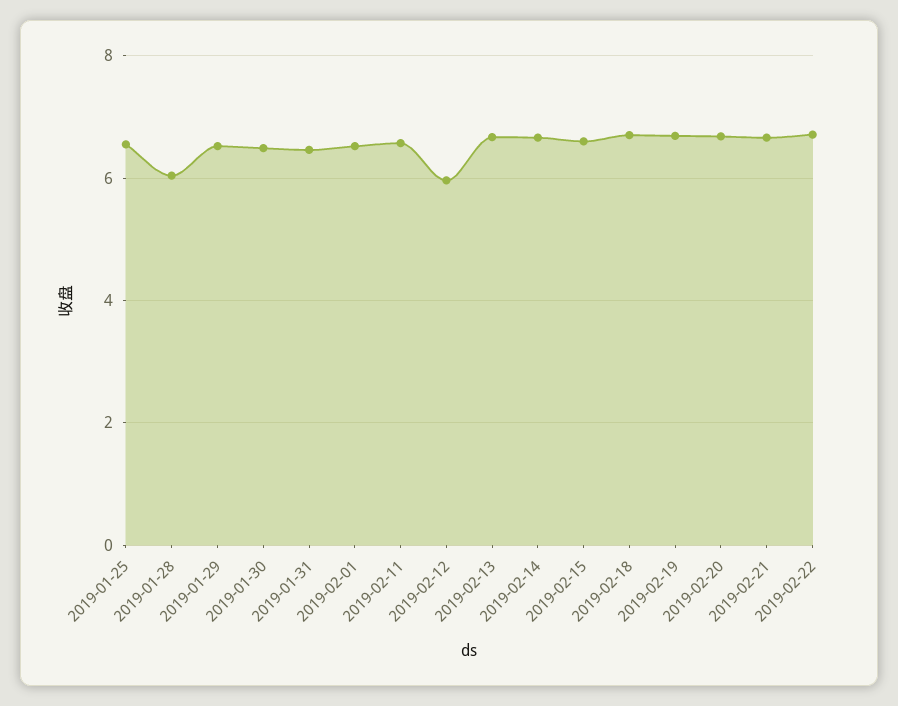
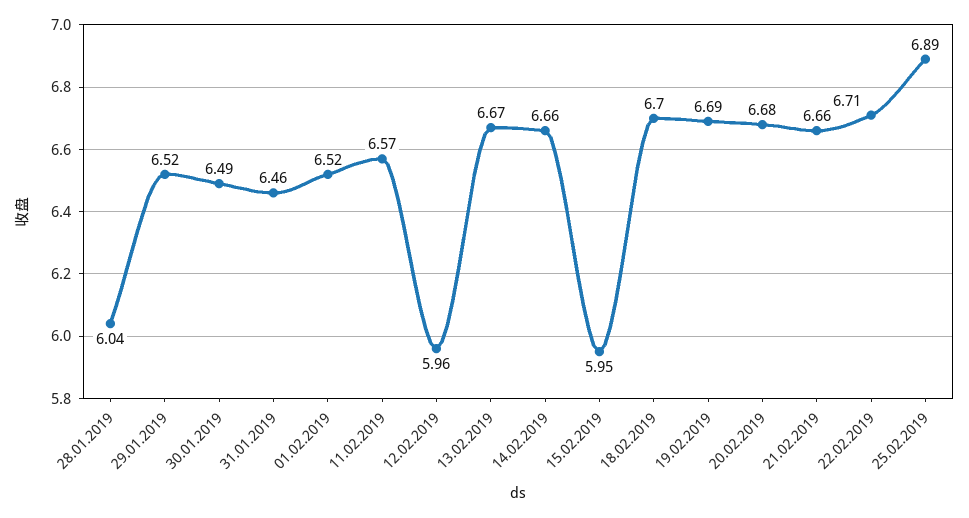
2019-01-25: 6.6 -> none
2019-02-15: 6.6 -> 5.95
25.02.2019: none -> 6.89

